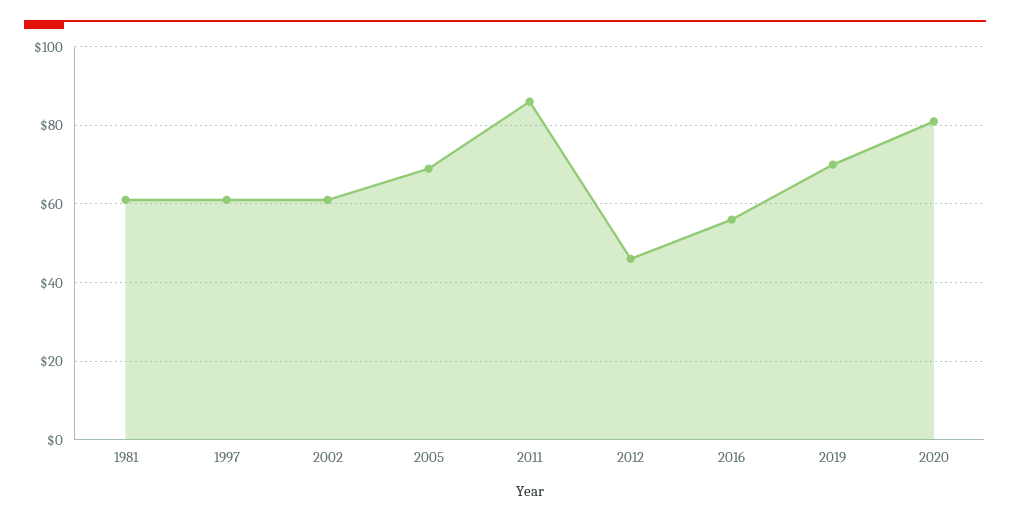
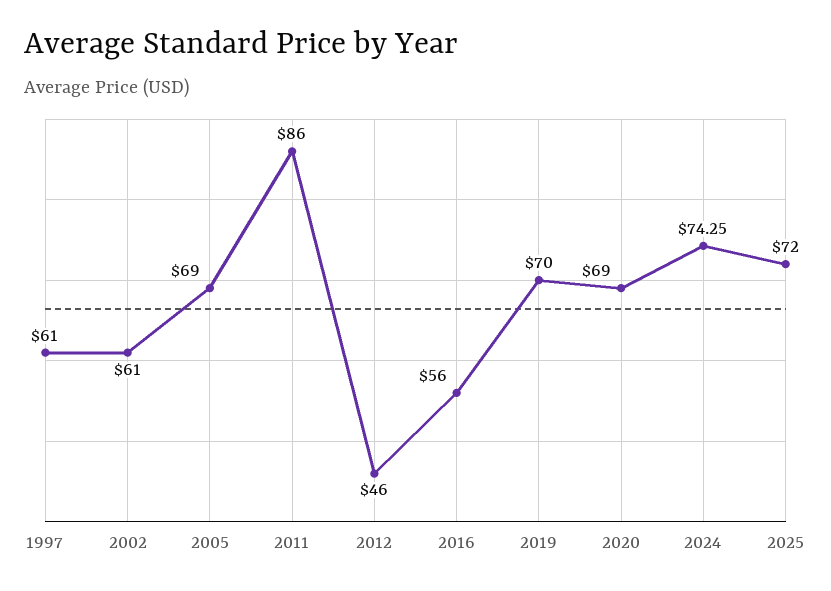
1981: 60 -> none
2020: 80 -> 69
2024: none -> 74.25
2025: none -> 72

